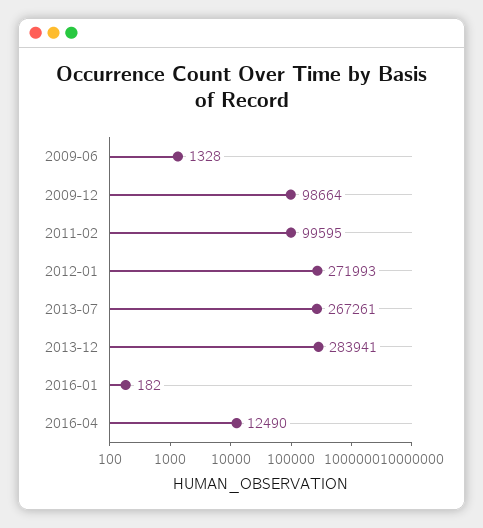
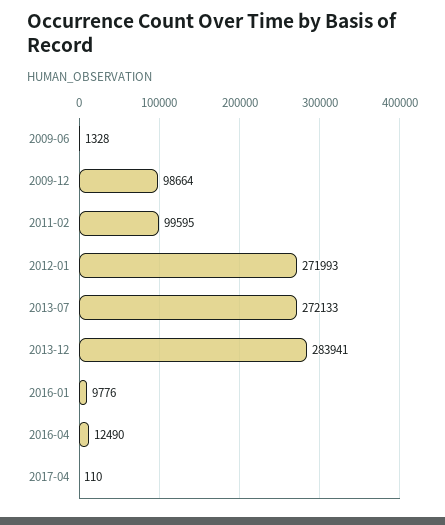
2013-07: 267261 -> 272133
2016-01: 182 -> 9776
2017-04: none -> 110

